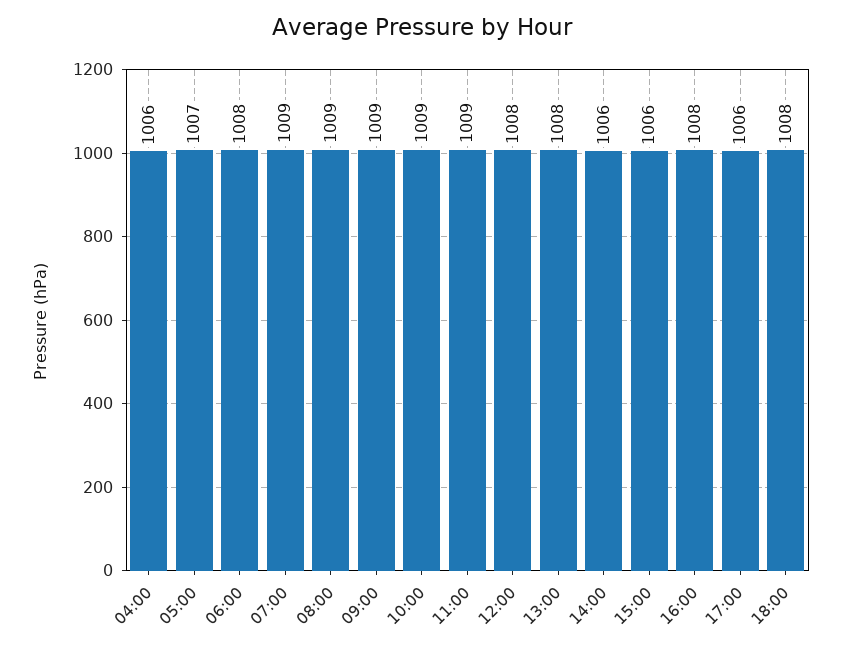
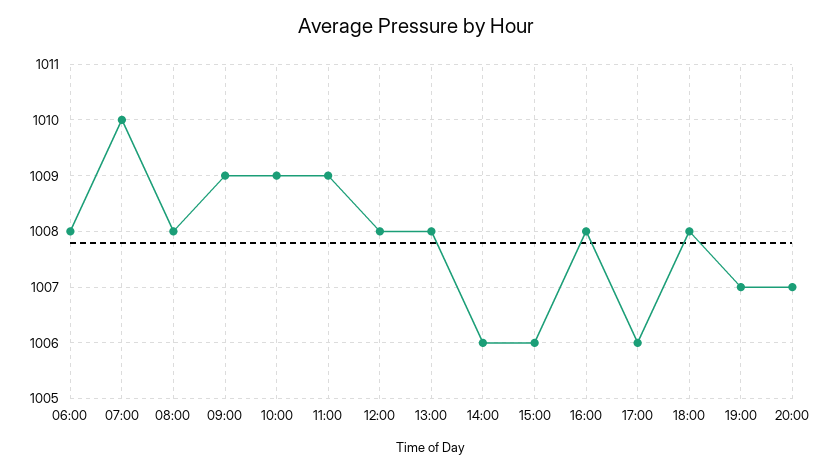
04:00: 1006 -> none
05:00: 1007 -> none
07:00: 1009 -> 1010
08:00: 1009 -> 1008
19:00: none -> 1007
20:00: none -> 1007

